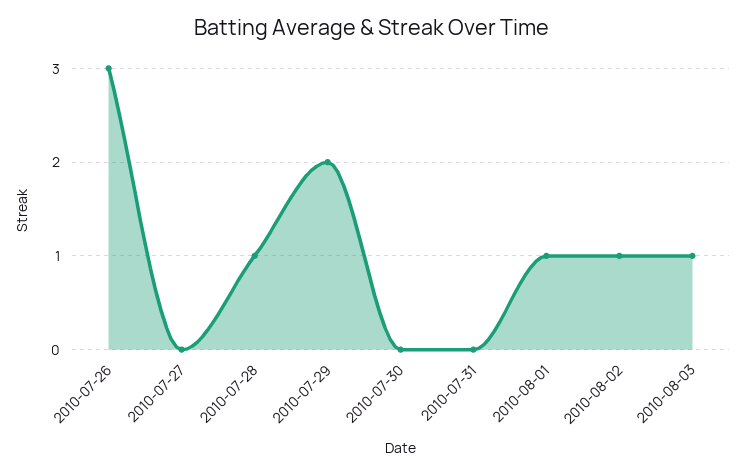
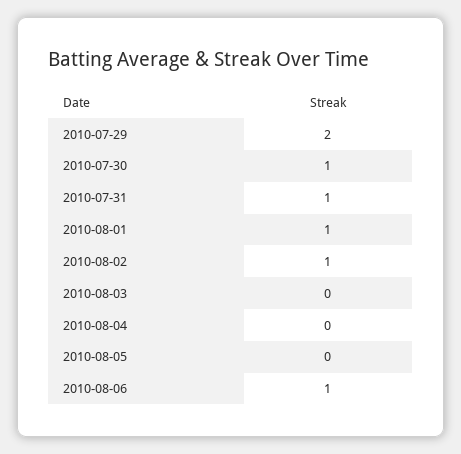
2010-07-26: 3 -> none
2010-07-27: 0 -> none
2010-07-28: 1 -> none
2010-07-30: 0 -> 1
2010-07-31: 0 -> 1
2010-08-03: 1 -> 0
2010-08-04: none -> 0
2010-08-05: none -> 0
2010-08-06: none -> 1

